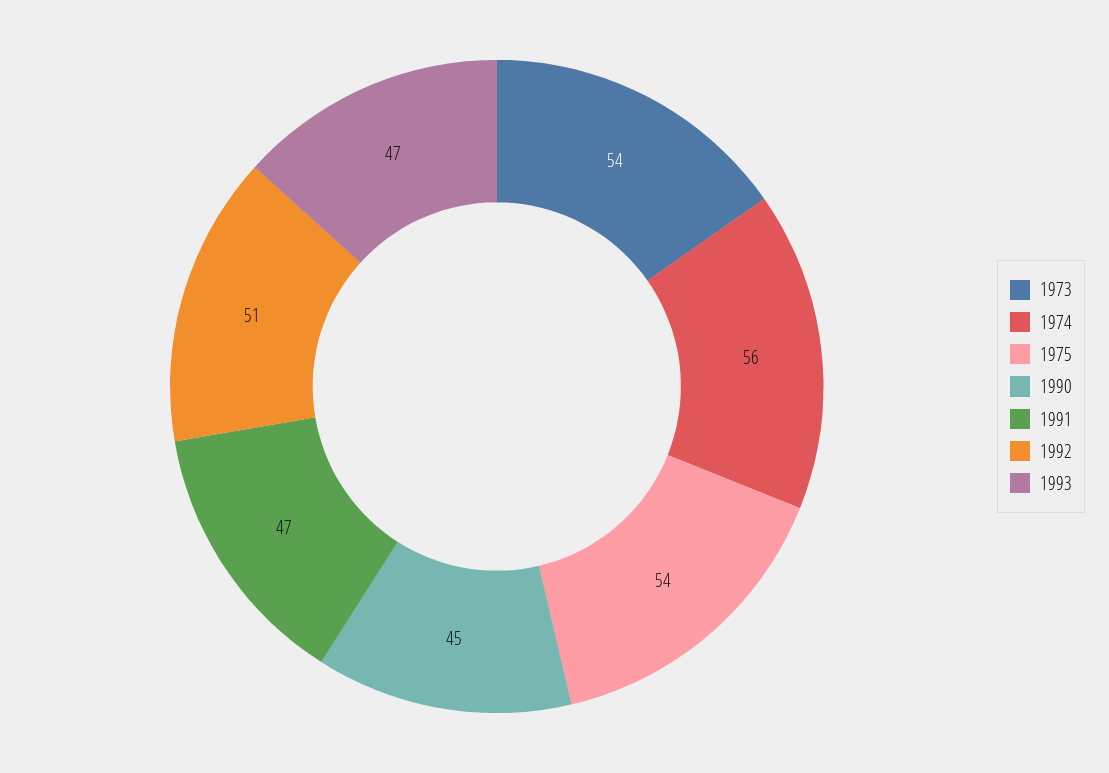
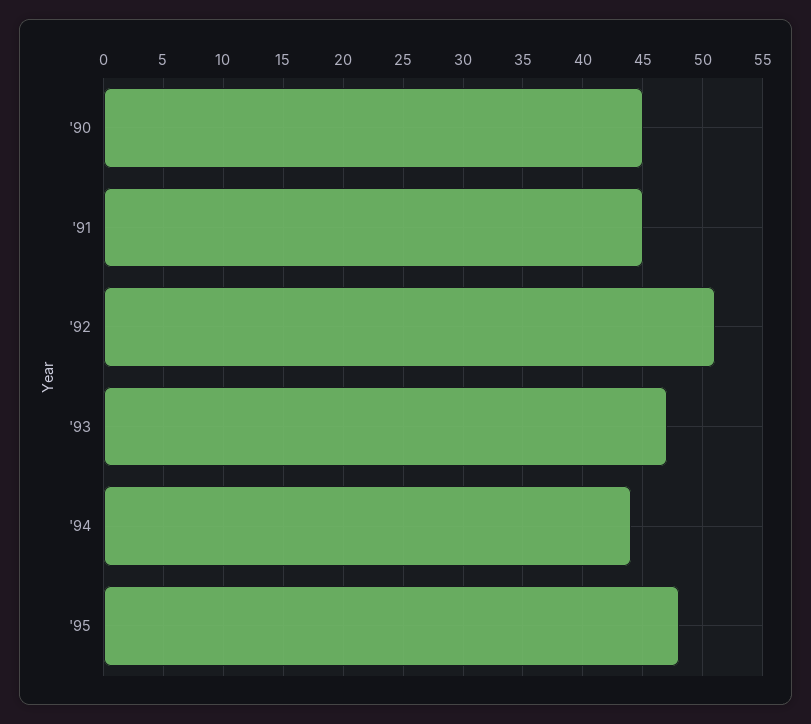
1973: 54 -> none
1974: 56 -> none
1975: 54 -> none
1991: 47 -> 45
'94: none -> 44
'95: none -> 48

